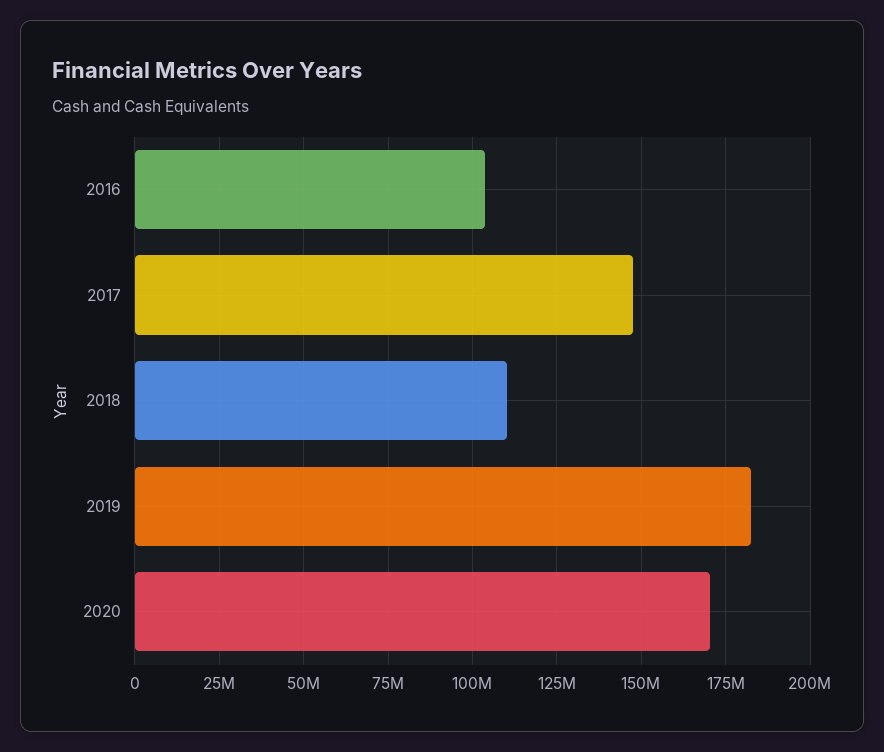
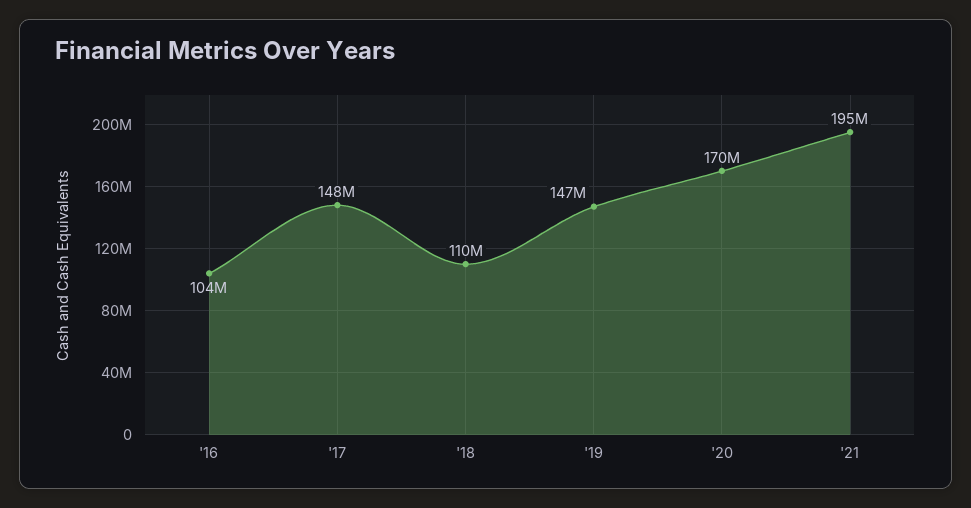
2019: 182500000 -> 147000000
'21: none -> 195000000

